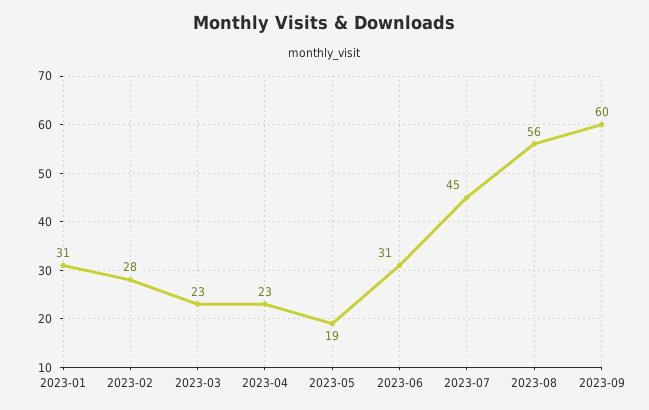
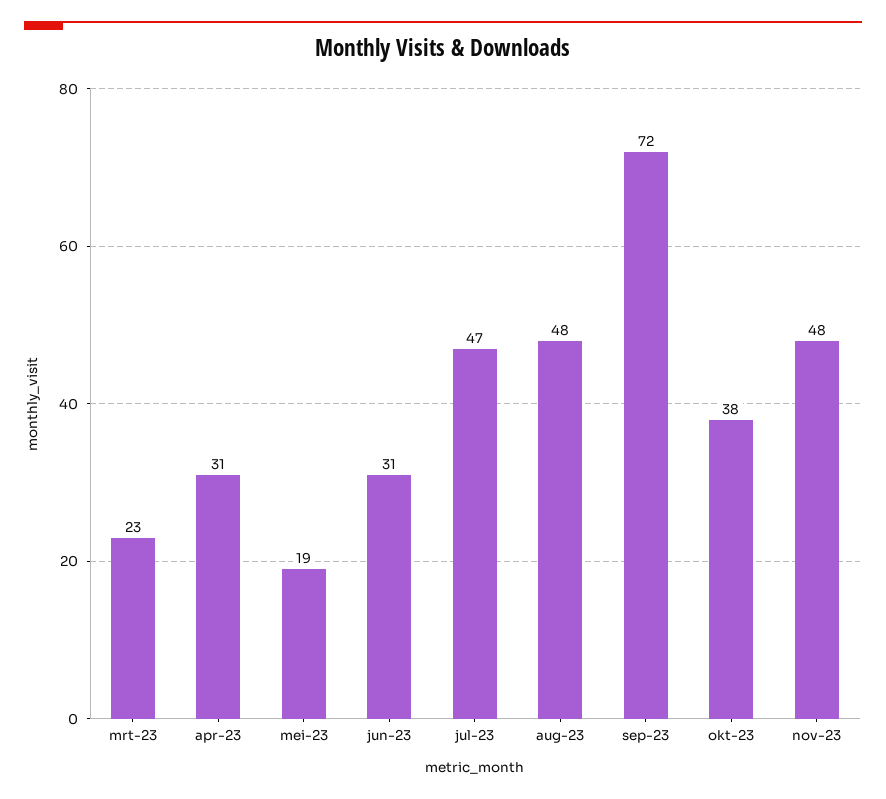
2023-01: 31 -> none
2023-02: 28 -> none
2023-04: 23 -> 31
2023-07: 45 -> 47
2023-08: 56 -> 48
2023-09: 60 -> 72
okt-23: none -> 38
nov-23: none -> 48

